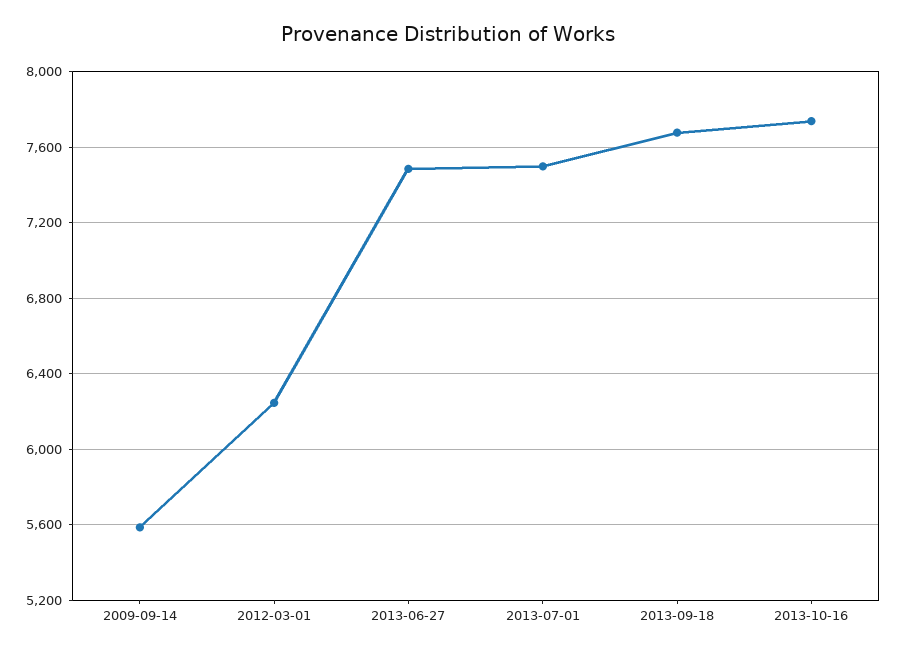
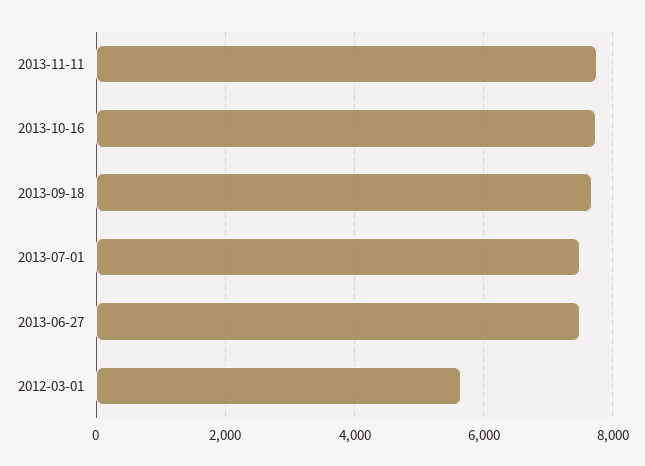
2009-09-14: 5600 -> none
2012-03-01: 6250 -> 5600
2013-11-11: none -> 7800

